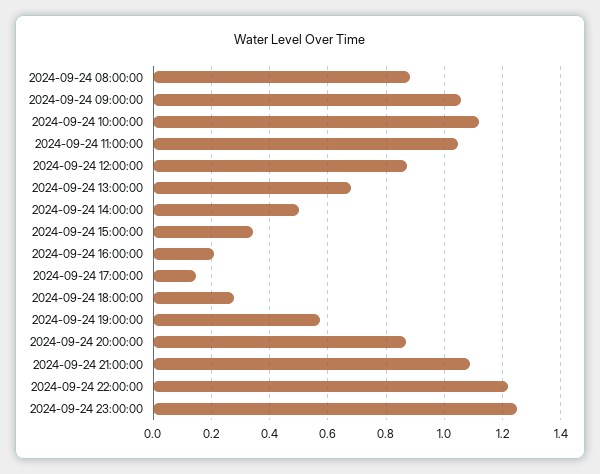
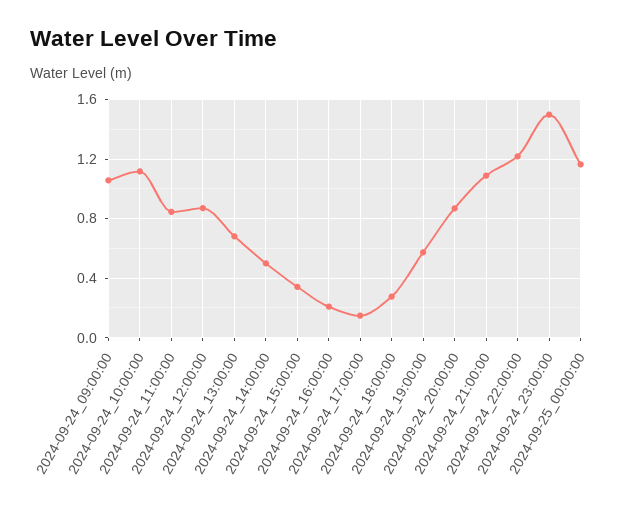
2024-09-24 08:00:00: 0.875 -> none
2024-09-24 11:00:00: 1.05 -> 0.85
2024-09-24 23:00:00: 1.25 -> 1.5
2024-09-25_00:00:00: none -> 1.15

